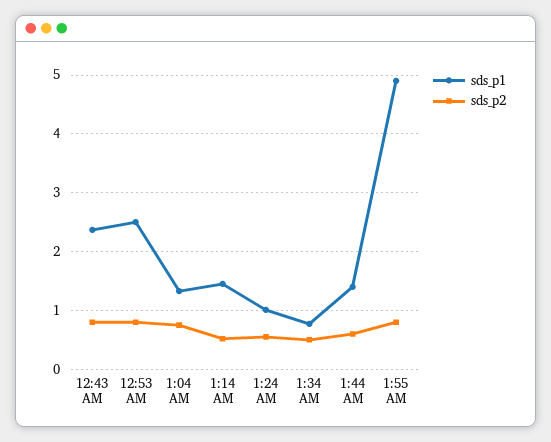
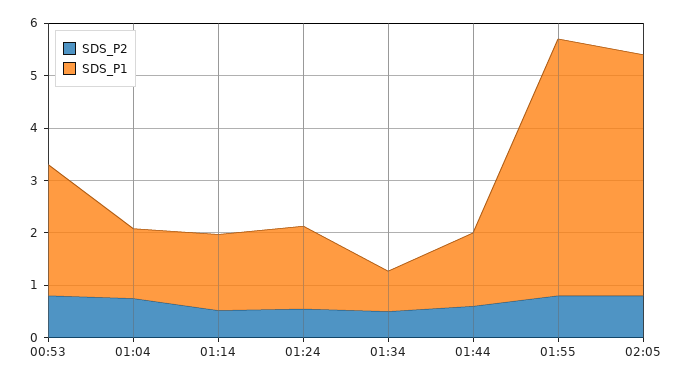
sds_p1, 12:43 AM: 2.4 -> none
sds_p2, 12:43 AM: 0.8 -> none
sds_p1, 1:24 AM: 1 -> 1.6
sds_p2, 02:05: none -> 0.8
sds_p1, 02:05: none -> 4.6

